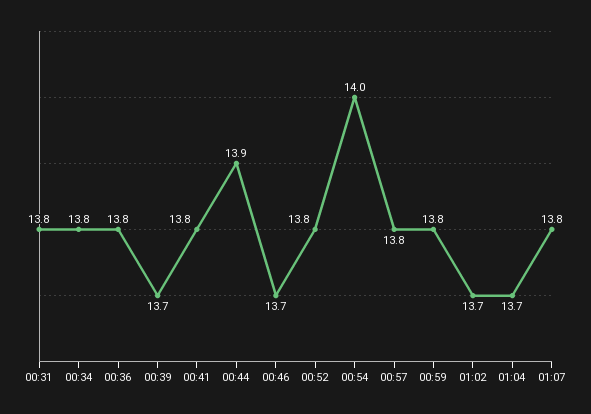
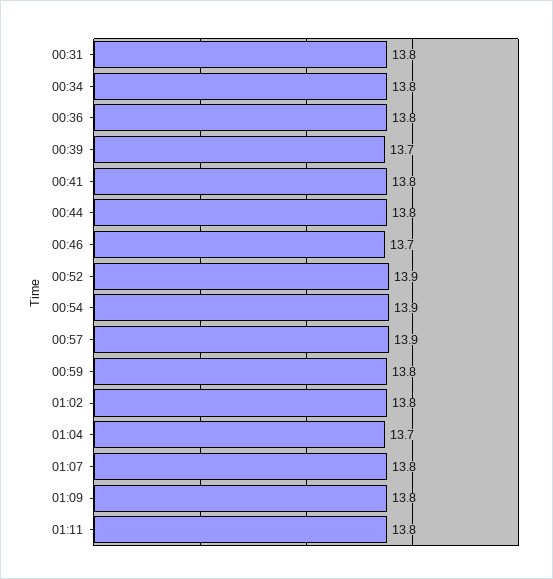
00:44: 13.9 -> 13.8
00:52: 13.8 -> 13.9
00:54: 14 -> 13.9
00:57: 13.8 -> 13.9
01:02: 13.7 -> 13.8
01:09: none -> 13.8
01:11: none -> 13.8

